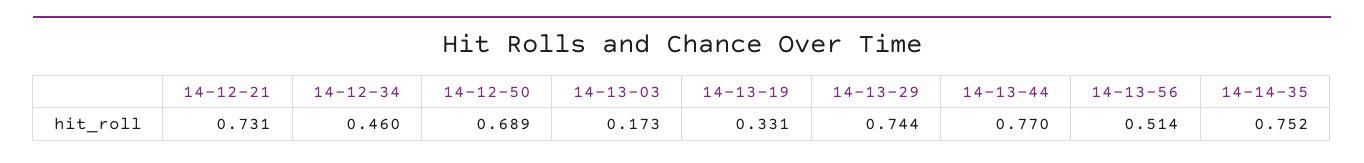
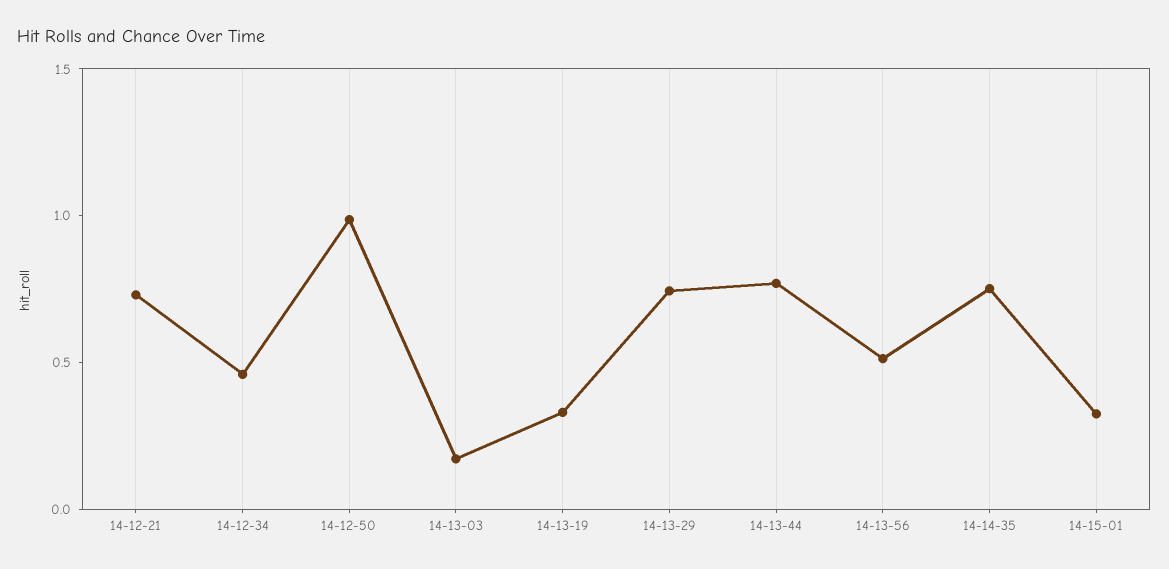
14-12-50: 0.689 -> 1
14-15-01: none -> 0.3

